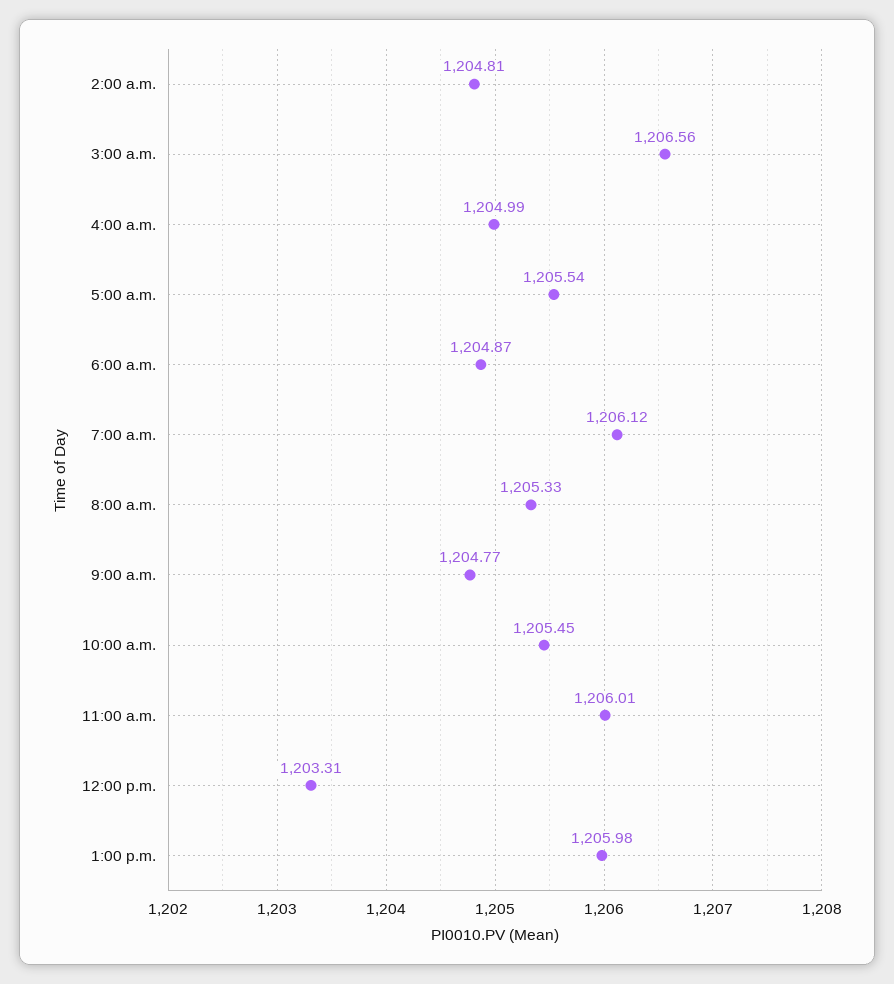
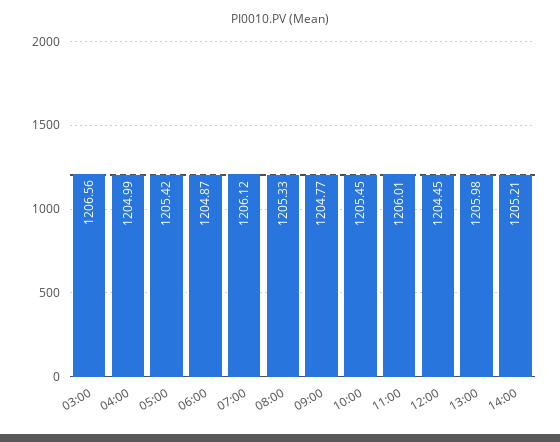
2:00 a.m.: 1204.81 -> none
5:00 a.m.: 1205.54 -> 1205.42
12:00 p.m.: 1203.31 -> 1204.45
14:00: none -> 1205.21

